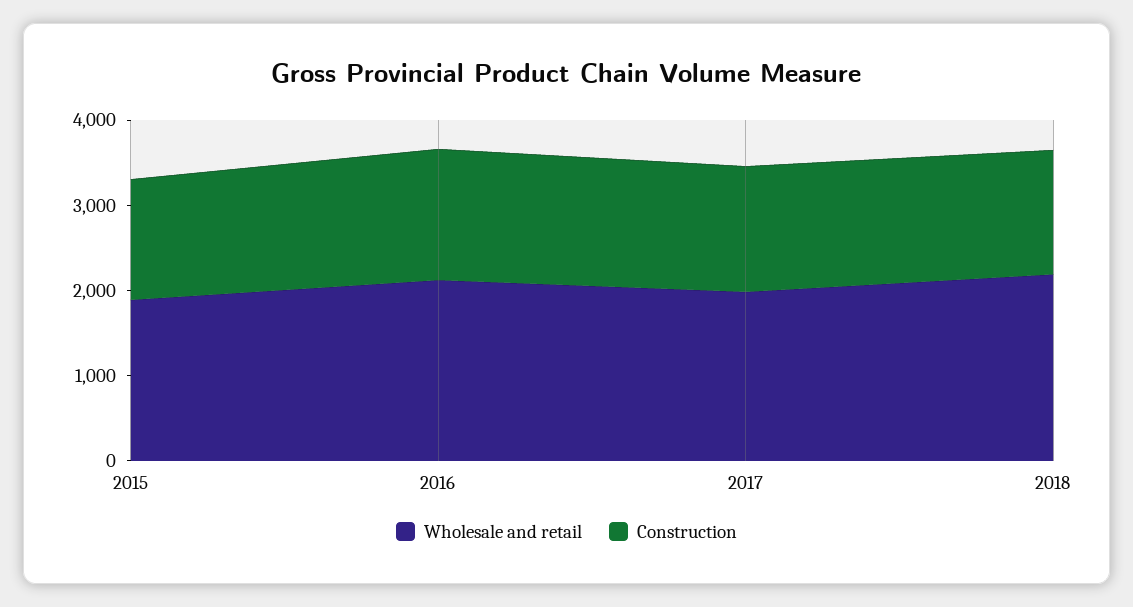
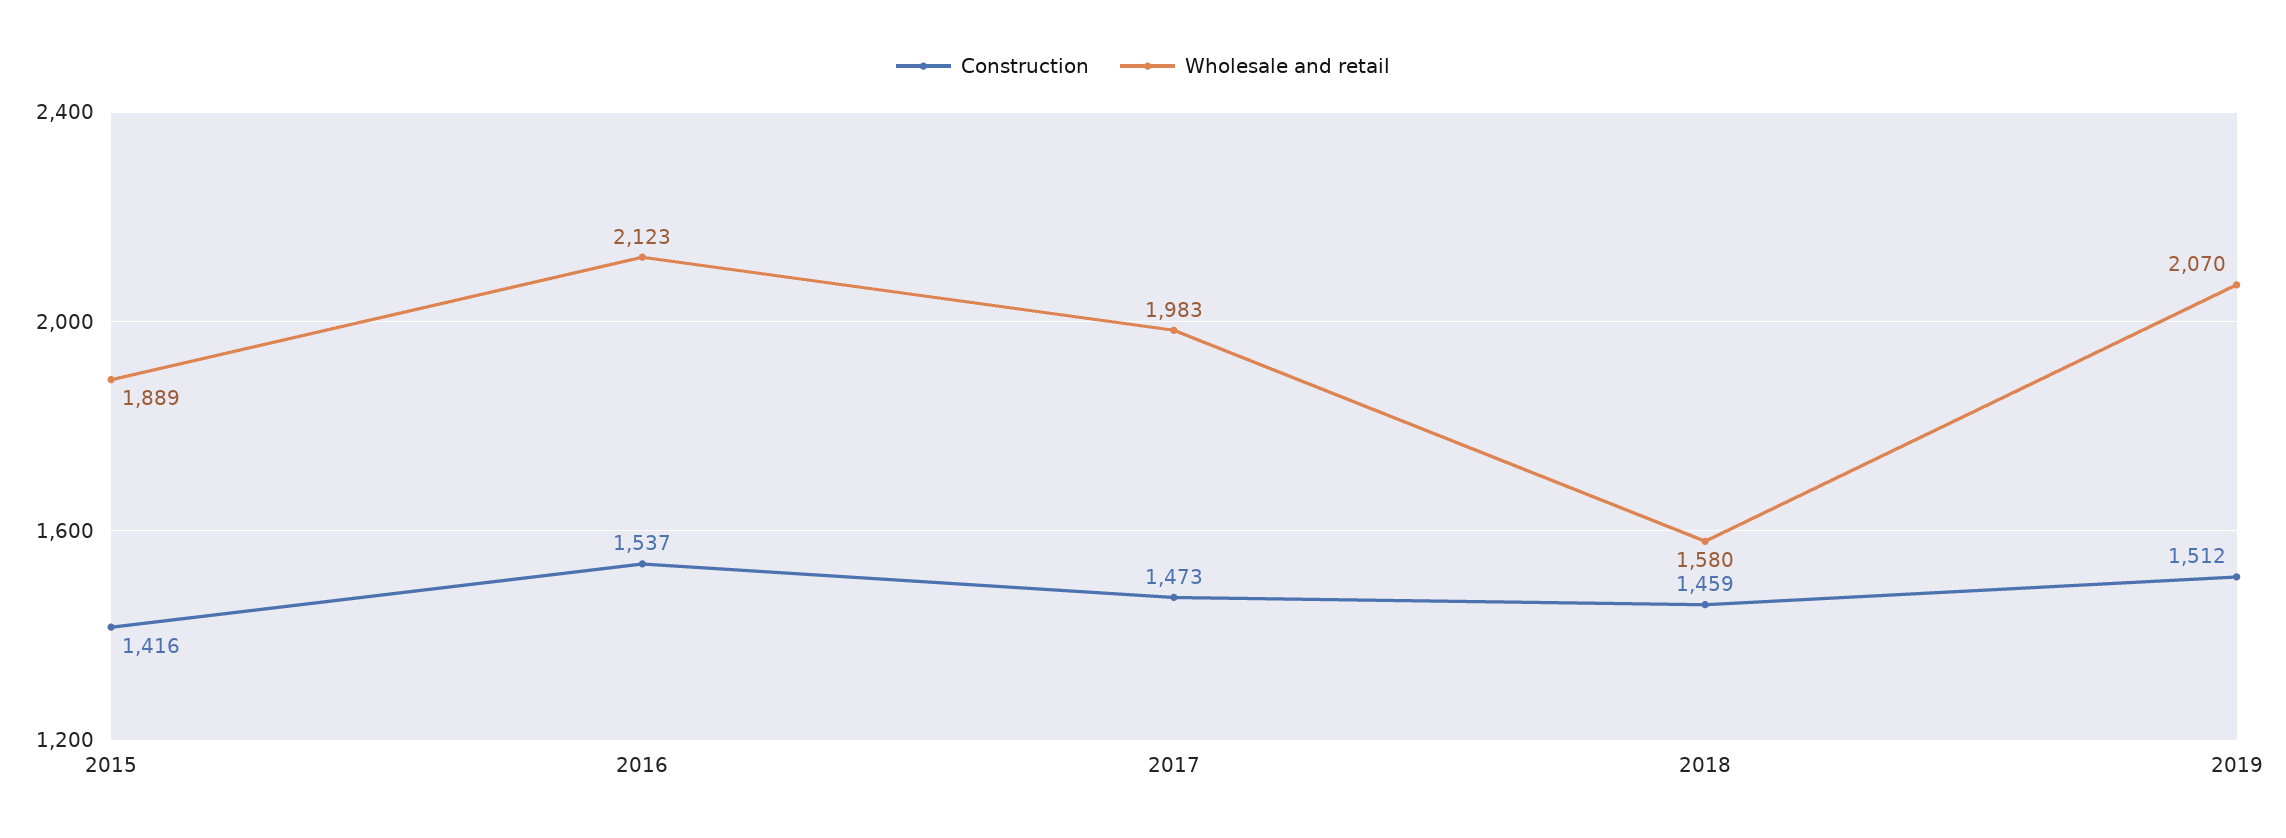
Wholesale and retail, 2018: 2200 -> 1580
Construction, 2019: none -> 1512
Wholesale and retail, 2019: none -> 2070

